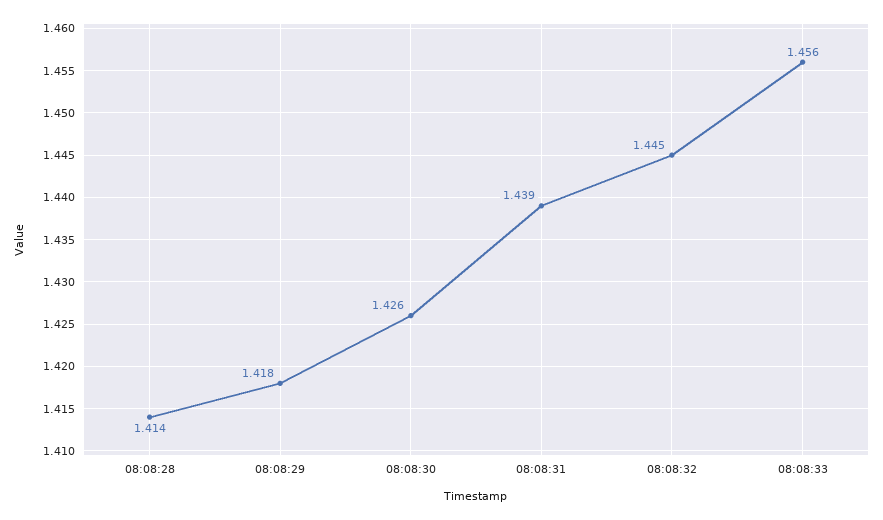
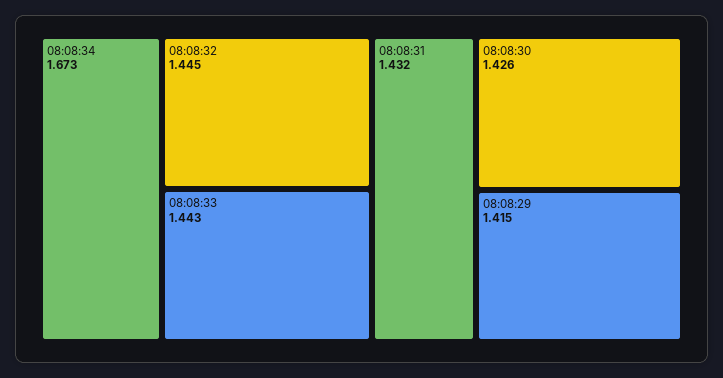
08:08:28: 1.414 -> none
08:08:29: 1.418 -> 1.415
08:08:31: 1.439 -> 1.432
08:08:33: 1.456 -> 1.443
08:08:34: none -> 1.673

